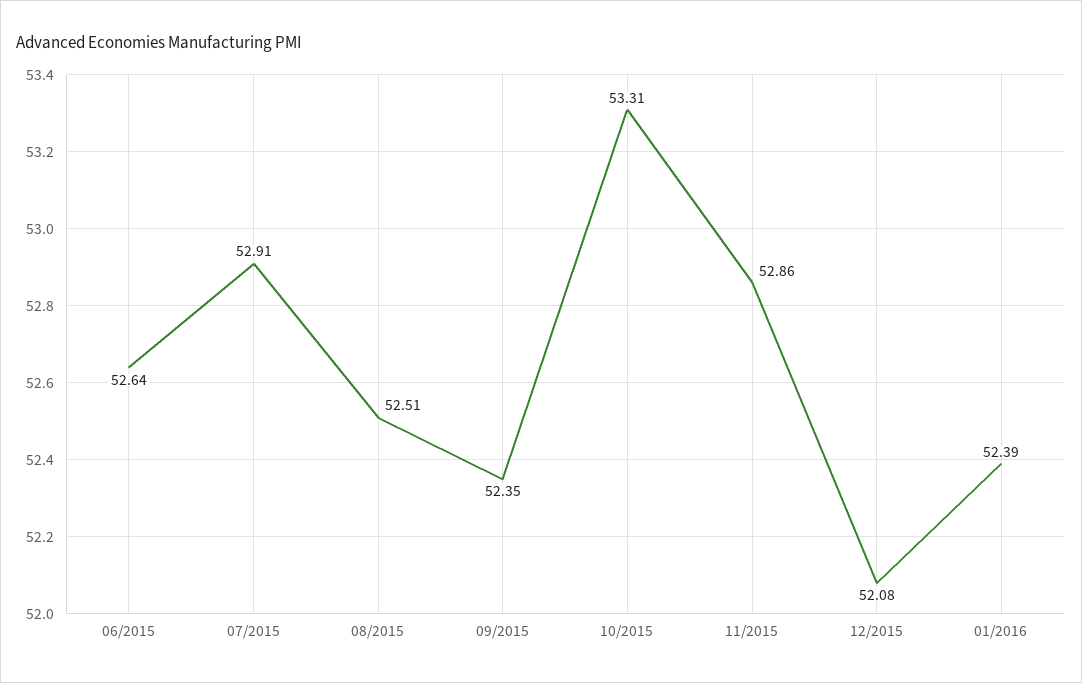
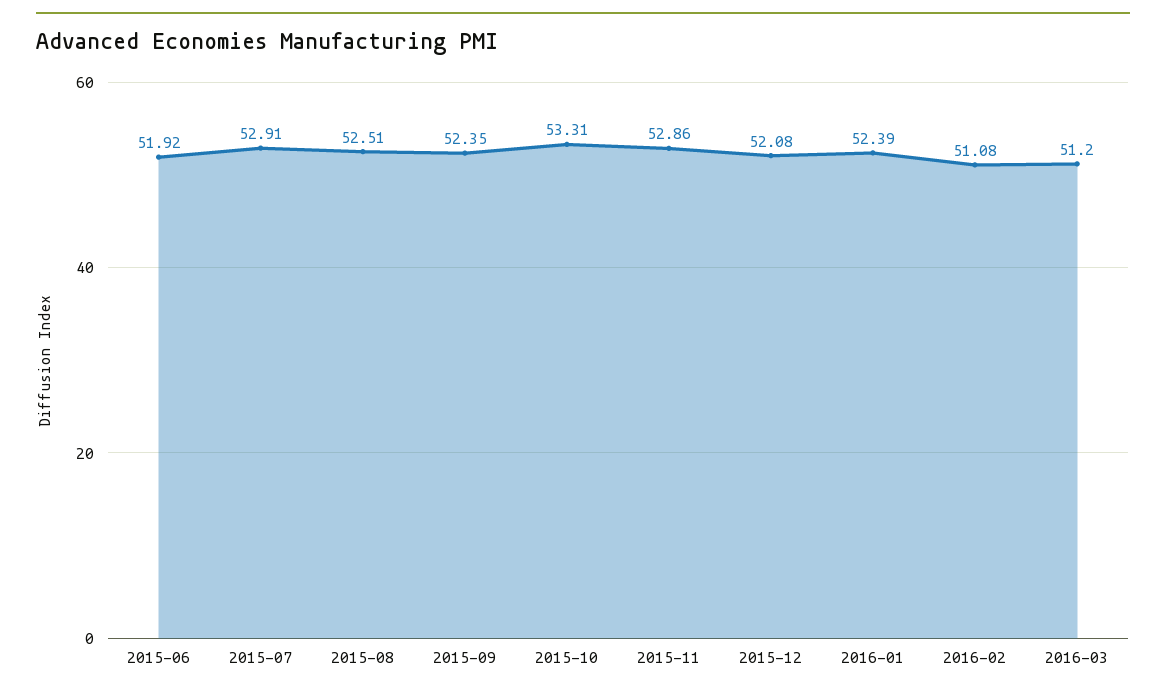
06/2015: 52.64 -> 51.92
2016-02: none -> 51.08
2016-03: none -> 51.2

